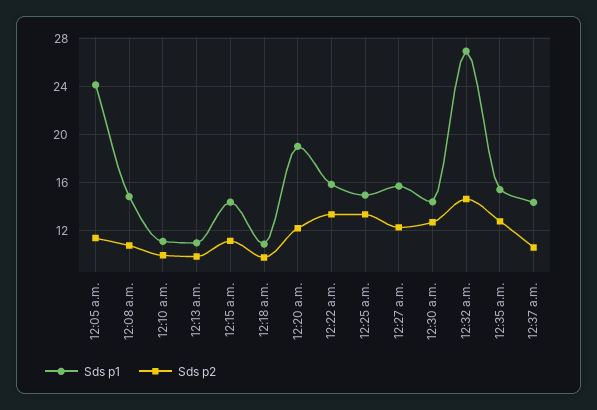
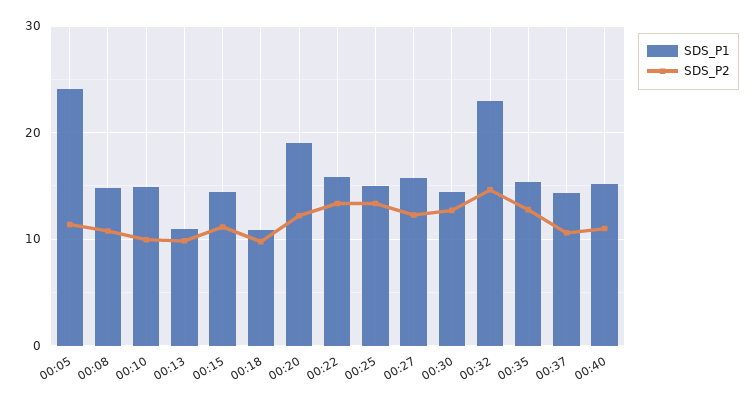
Sds p1, 12:10 a.m.: 11 -> 15
Sds p1, 12:32 a.m.: 27 -> 23
Sds p1, 00:40: none -> 15
Sds p2, 00:40: none -> 11

